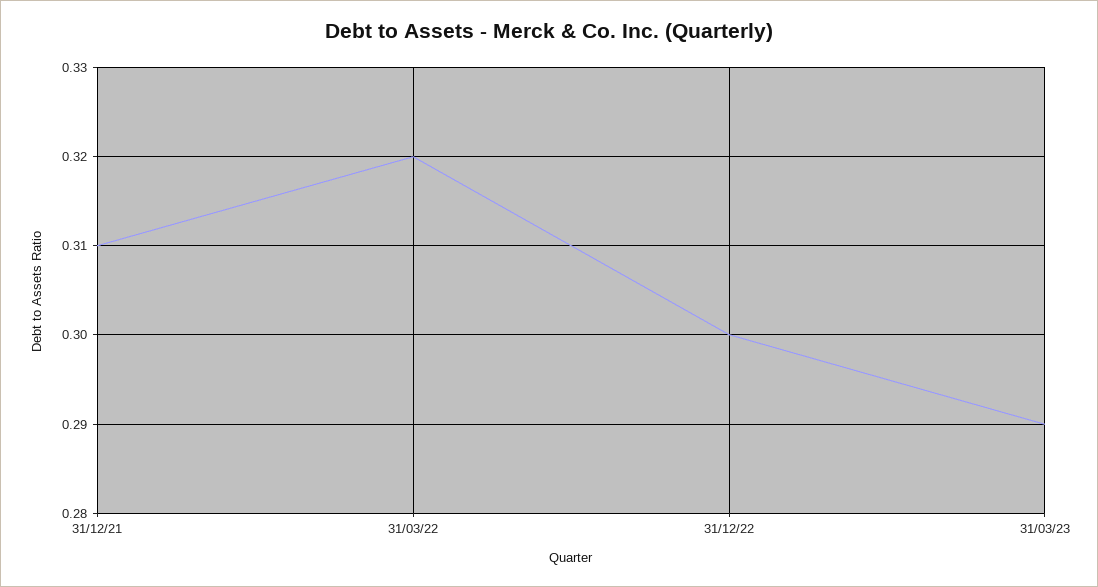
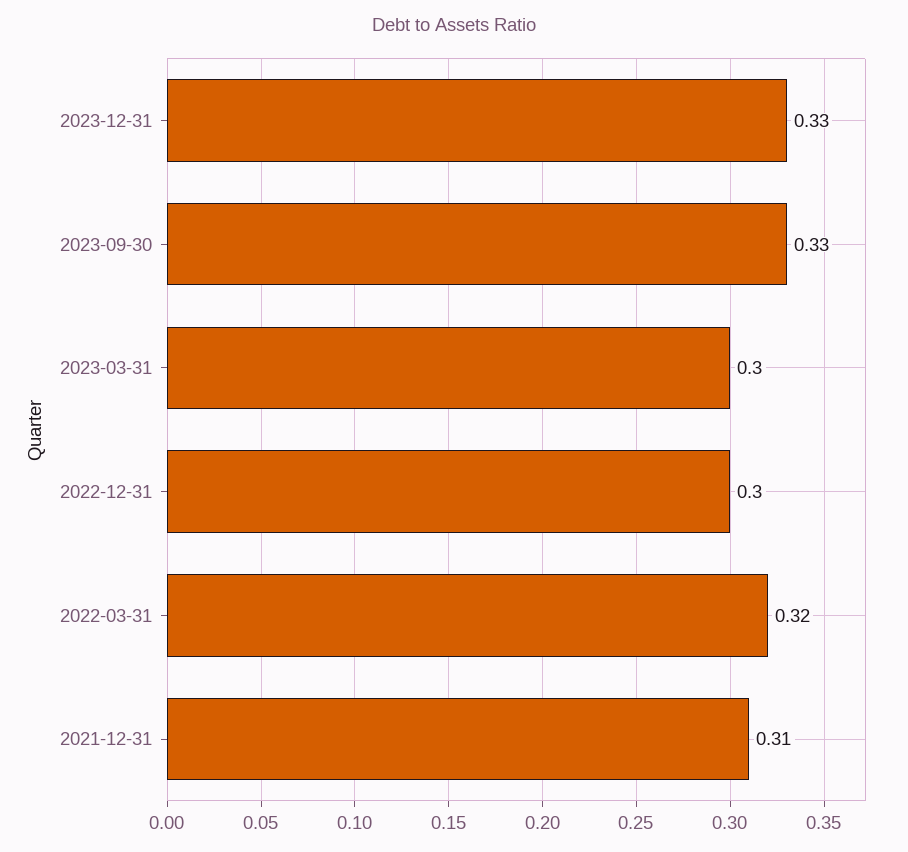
31/03/23: 0.29 -> 0.3
2023-12-31: none -> 0.33
2023-09-30: none -> 0.33

